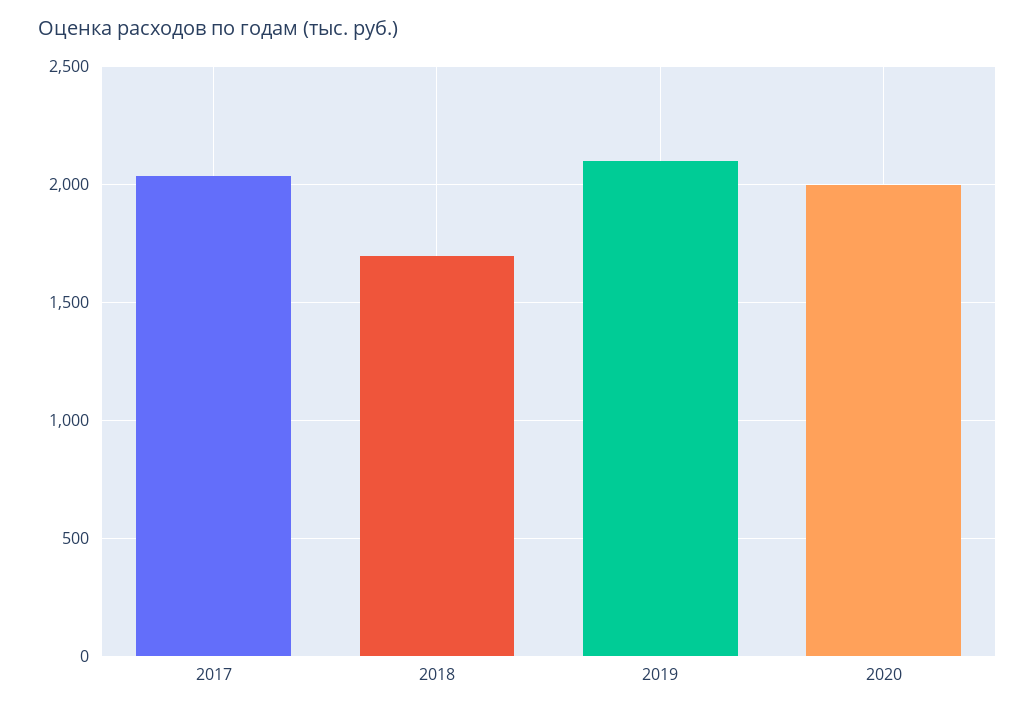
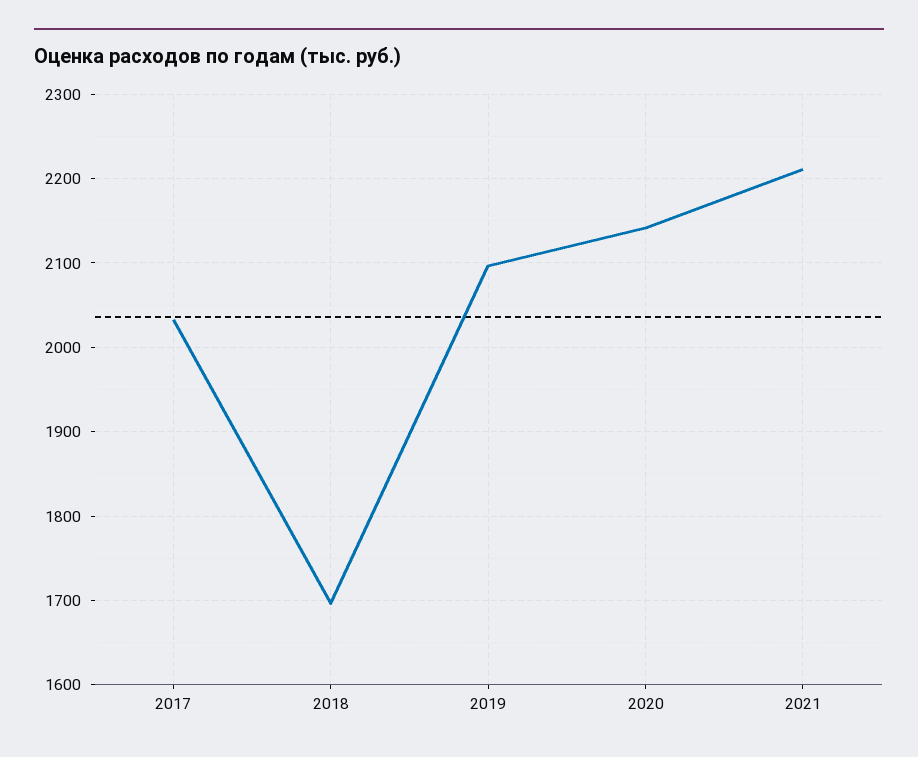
2020: 2000 -> 2140
2021: none -> 2210

